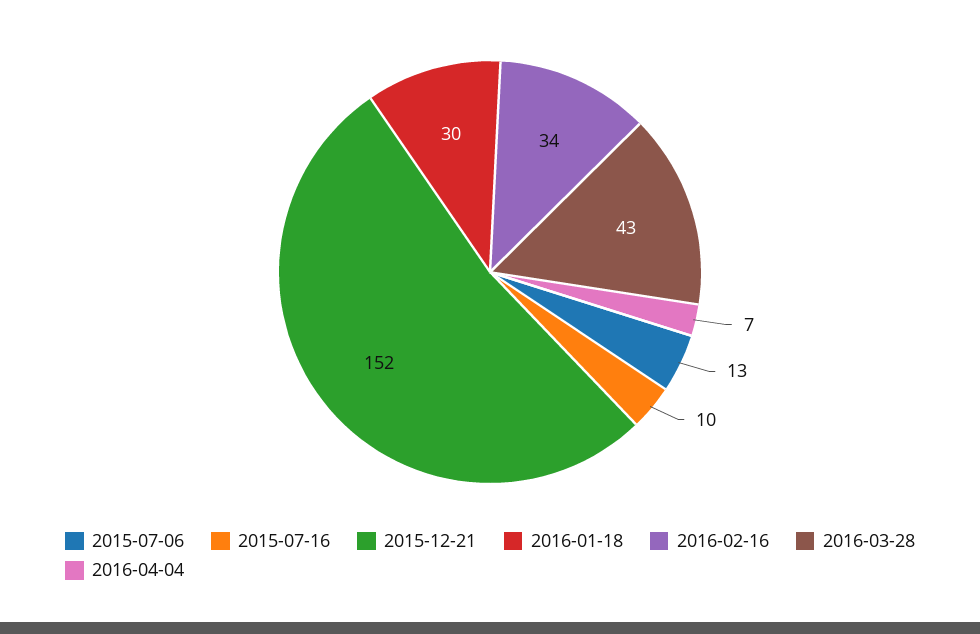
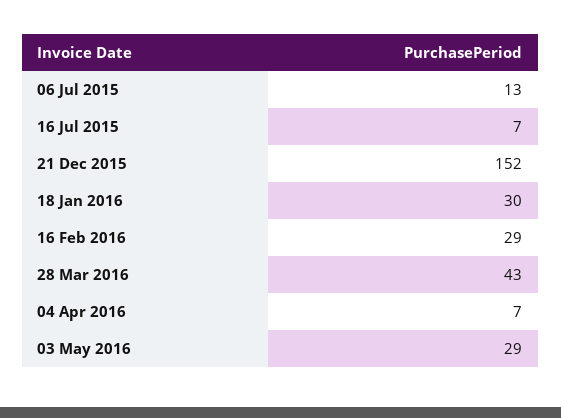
2015-07-16: 10 -> 7
2016-02-16: 34 -> 29
03 May 2016: none -> 29

